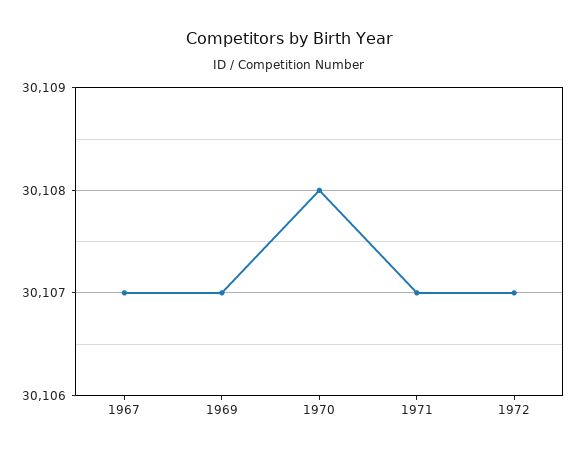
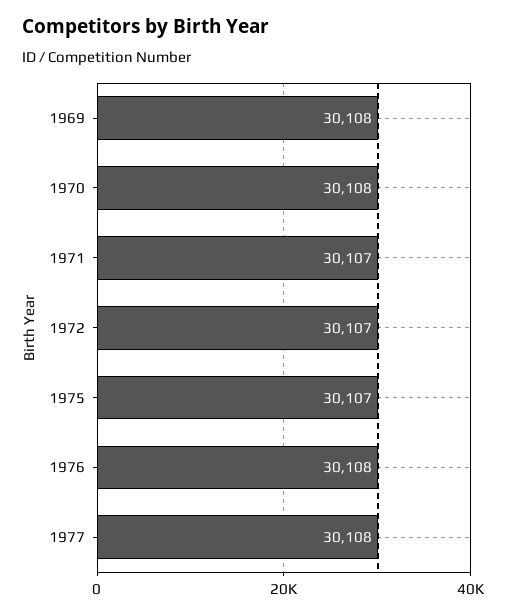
1967: 30107 -> none
1969: 30107 -> 30108
1975: none -> 30107
1976: none -> 30108
1977: none -> 30108

